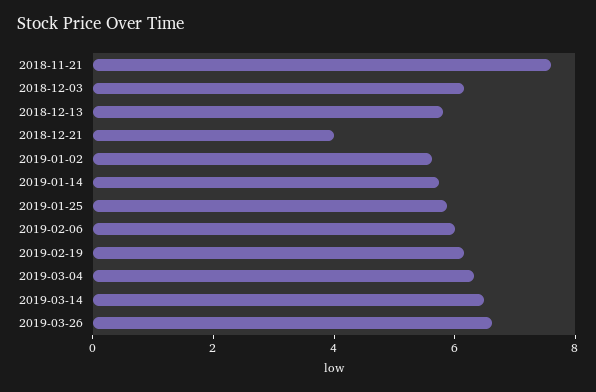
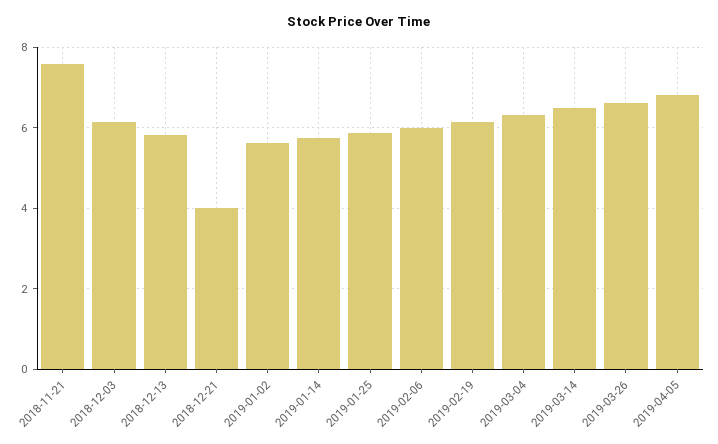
2019-04-05: none -> 6.8

